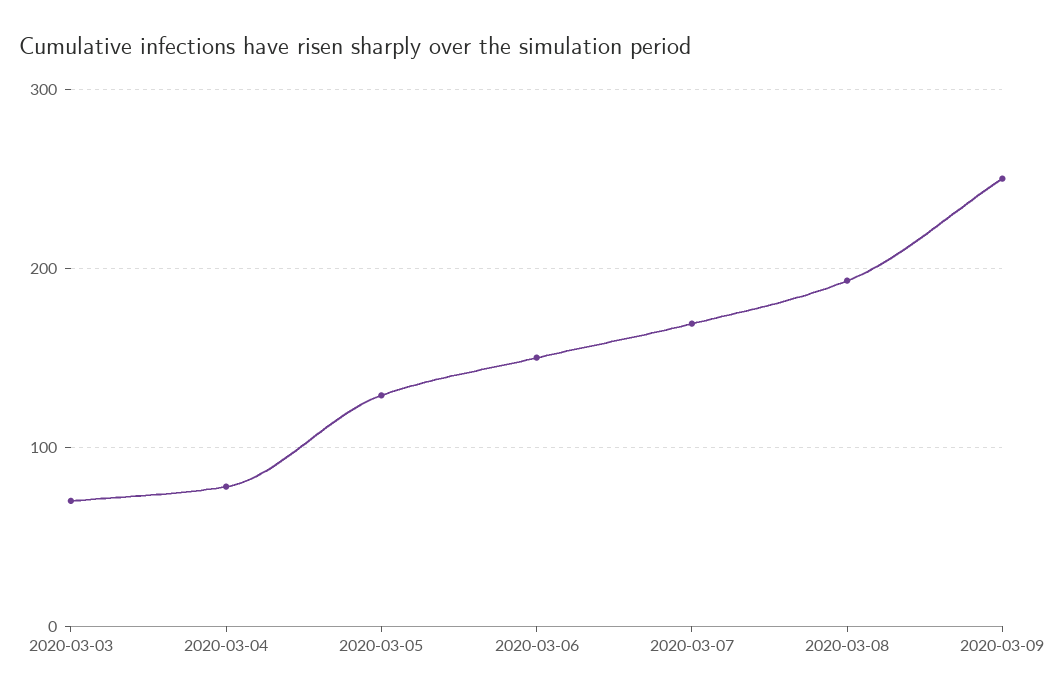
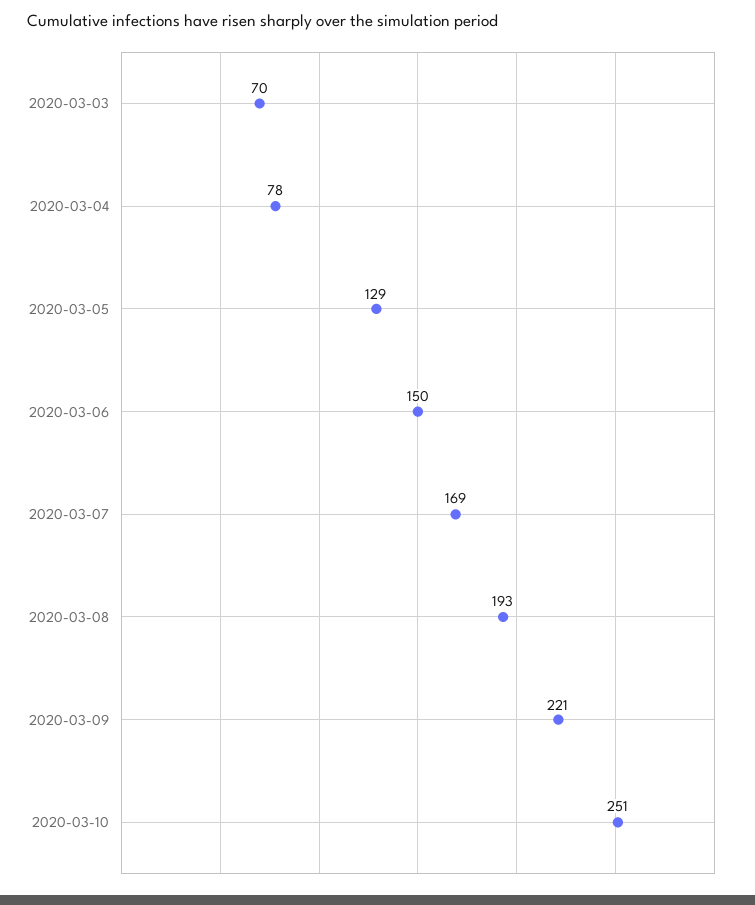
2020-03-09: 250 -> 221
2020-03-10: none -> 251

